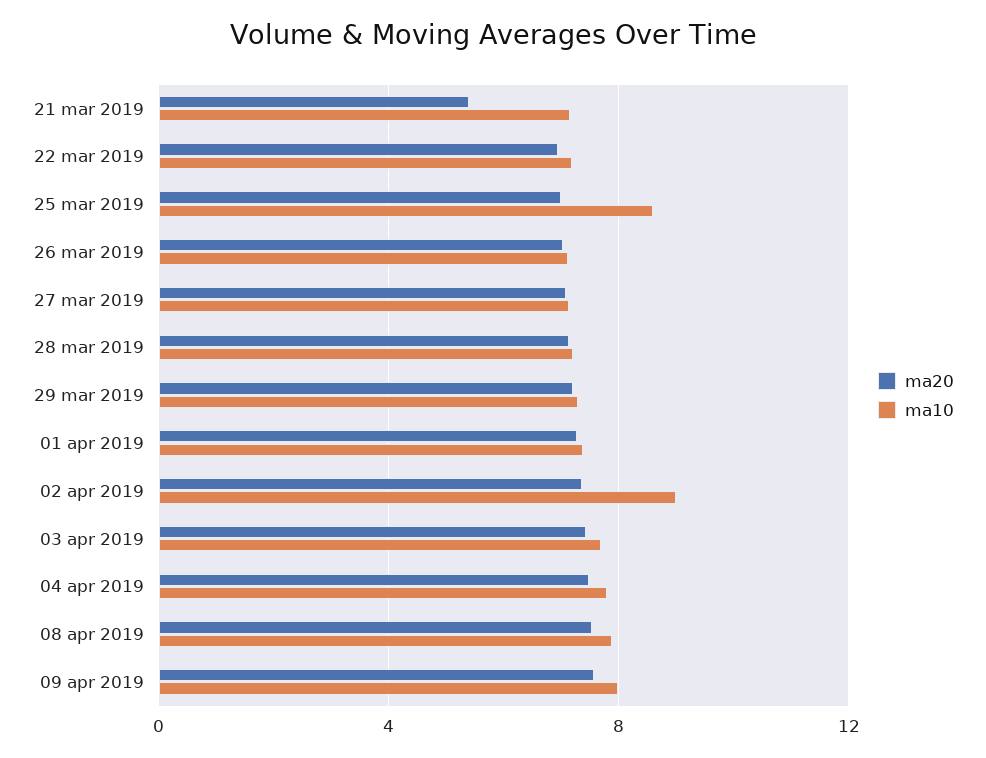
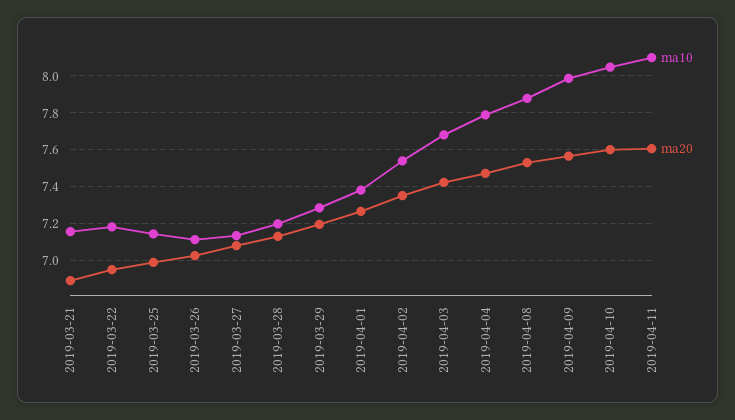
ma20, 21 mar 2019: 5.5 -> 6.9
ma10, 25 mar 2019: 8.5 -> 7.15
ma10, 02 apr 2019: 9 -> 7.55
ma10, 2019-04-10: none -> 8.05
ma20, 2019-04-10: none -> 7.6
ma10, 2019-04-11: none -> 8.1
ma20, 2019-04-11: none -> 7.6

